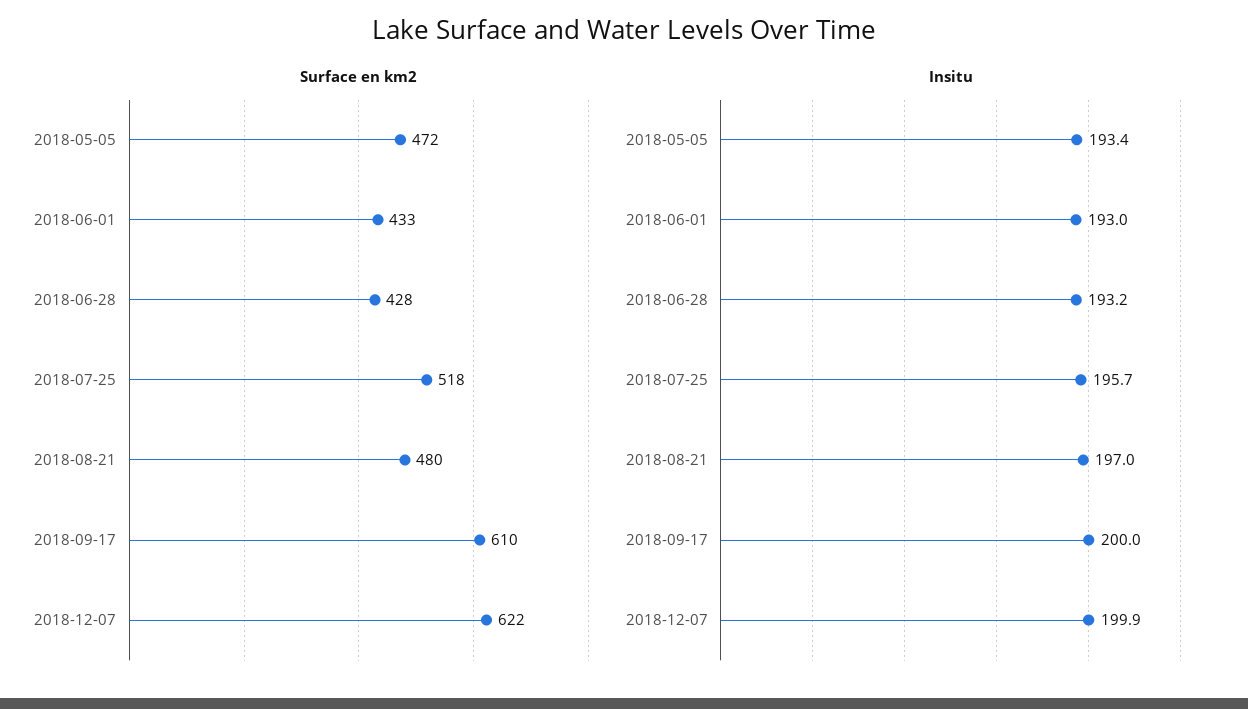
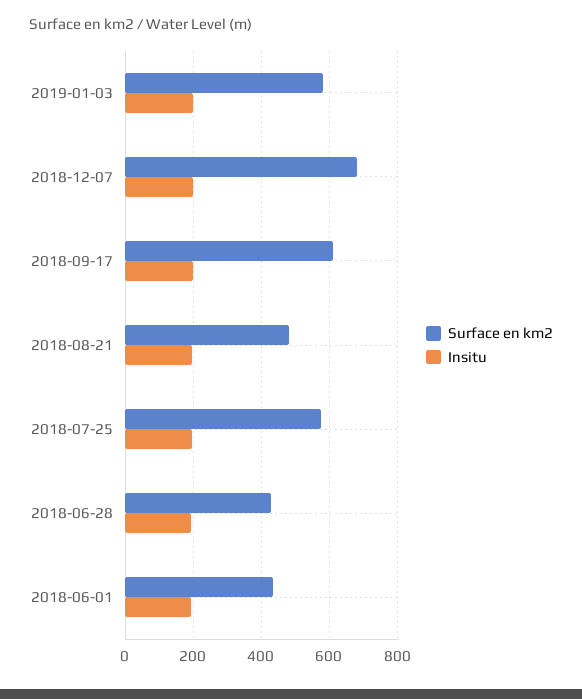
Surface en km2, 2018-05-05: 472 -> none
Surface en km2, 2018-07-25: 518 -> 580
Surface en km2, 2018-12-07: 622 -> 680
Insitu, 2018-05-05: 193.4 -> none
Surface en km2, 2019-01-03: none -> 580
Insitu, 2019-01-03: none -> 200

